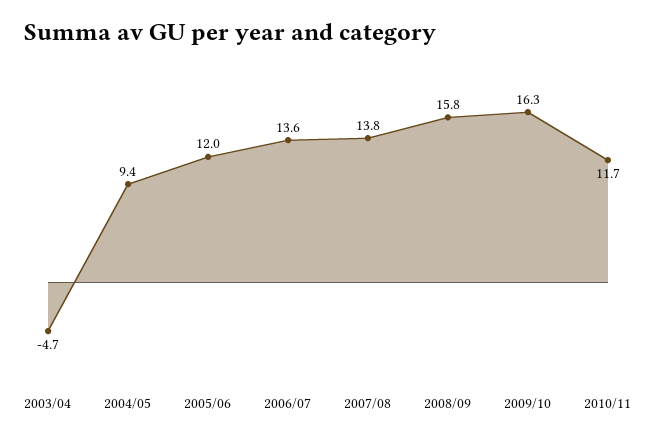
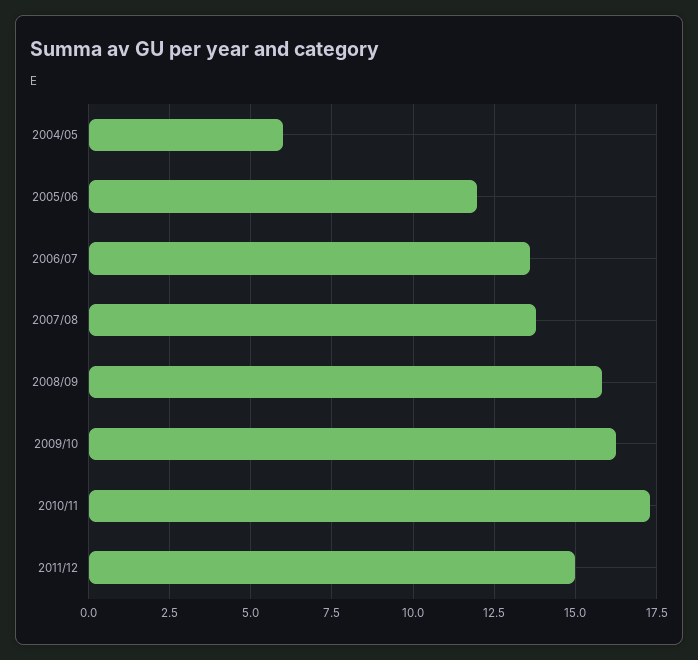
2003/04: -4.7 -> none
2004/05: 9.4 -> 6
2010/11: 11.7 -> 17.25
2011/12: none -> 15

